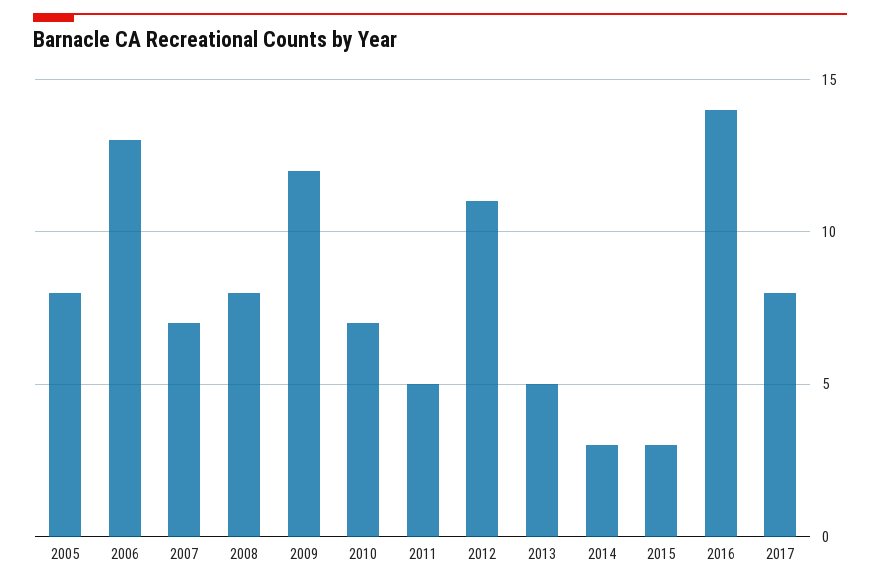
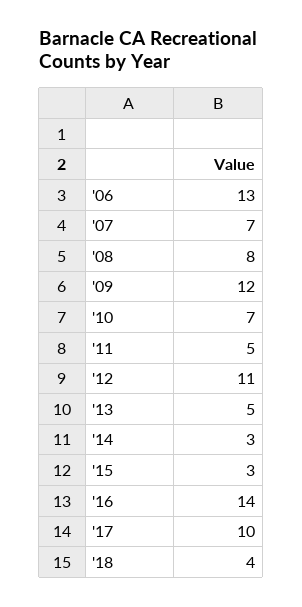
2005: 8 -> none
2017: 8 -> 10
'18: none -> 4

